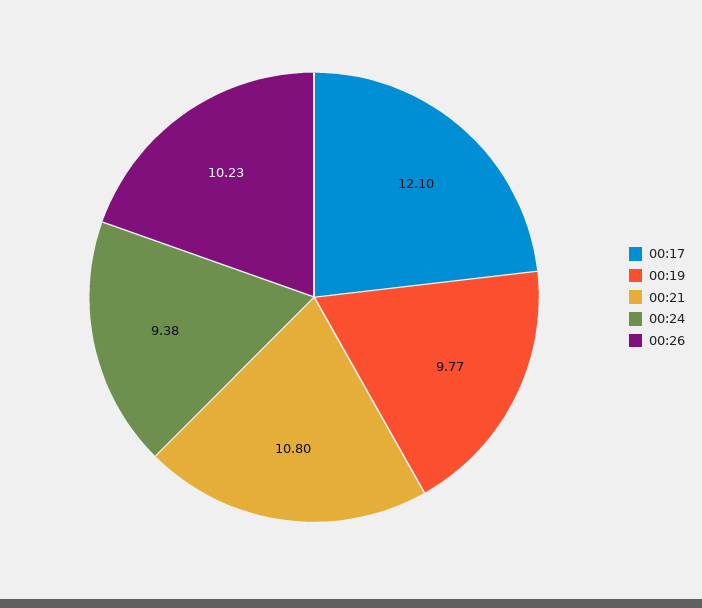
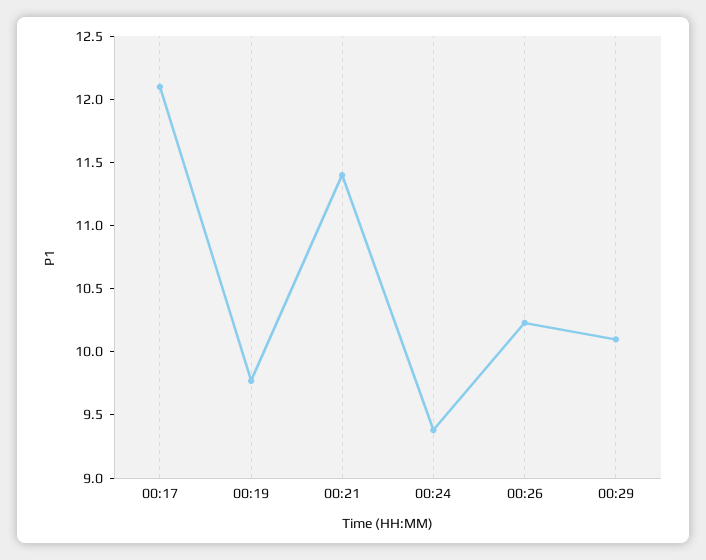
00:21: 10.8 -> 11.4
00:29: none -> 10.1

